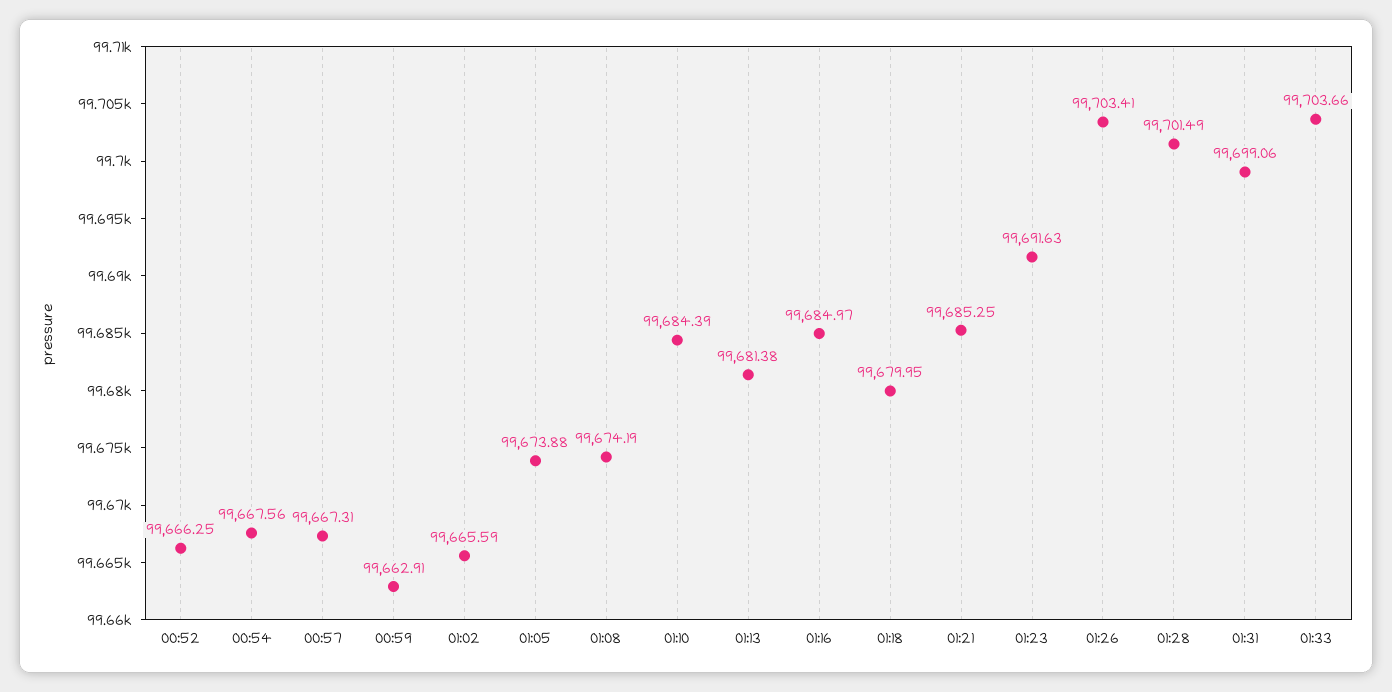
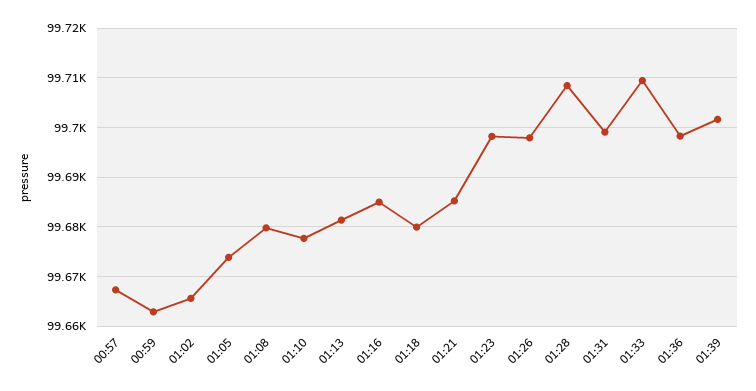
00:52: 99666.25 -> none
00:54: 99667.56 -> none
01:08: 99674.19 -> 99680
01:10: 99684.39 -> 99678
01:23: 99691.63 -> 99698
01:26: 99703.41 -> 99698
01:28: 99701.49 -> 99708
01:33: 99703.66 -> 99710
01:36: none -> 99698
01:39: none -> 99702

